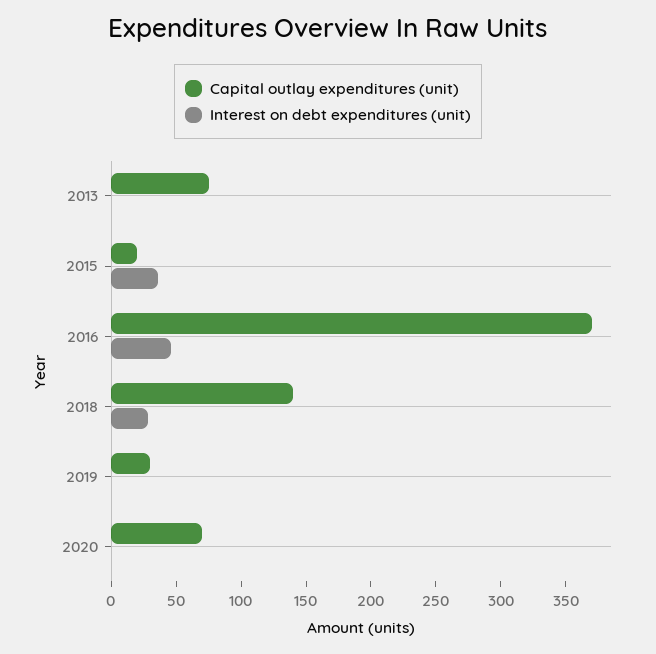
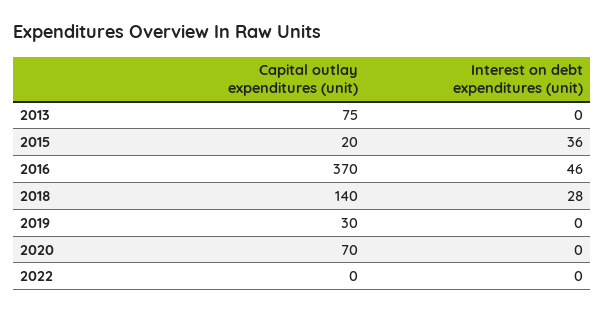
Capital outlay expenditures (unit), 2022: none -> 0
Interest on debt expenditures (unit), 2022: none -> 0

